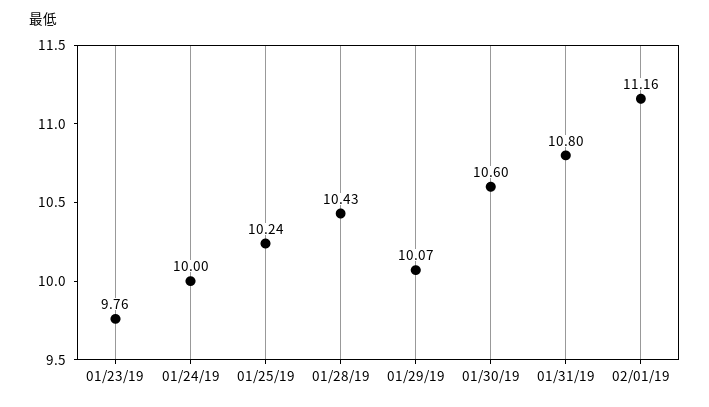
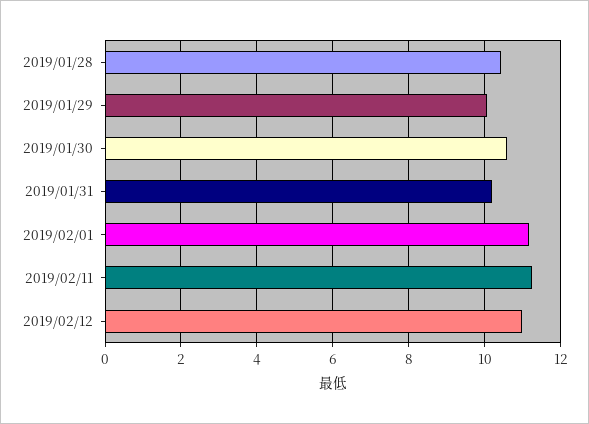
01/23/19: 9.76 -> none
01/24/19: 10 -> none
01/25/19: 10.24 -> none
01/31/19: 10.8 -> 10.2
2019/02/11: none -> 11.2
2019/02/12: none -> 11

